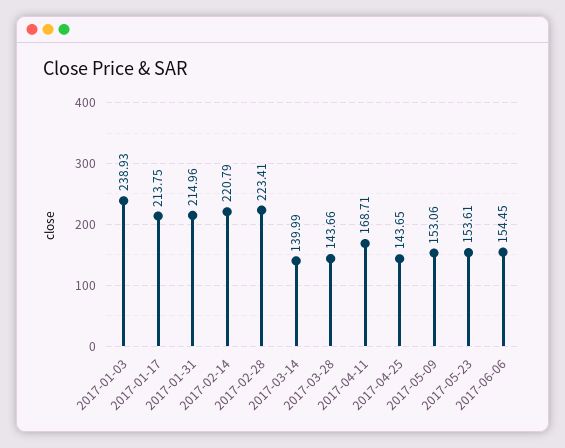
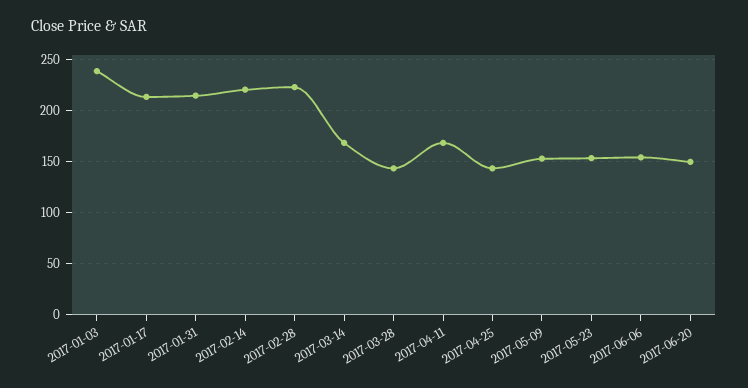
2017-03-14: 139.99 -> 170
2017-06-20: none -> 150

